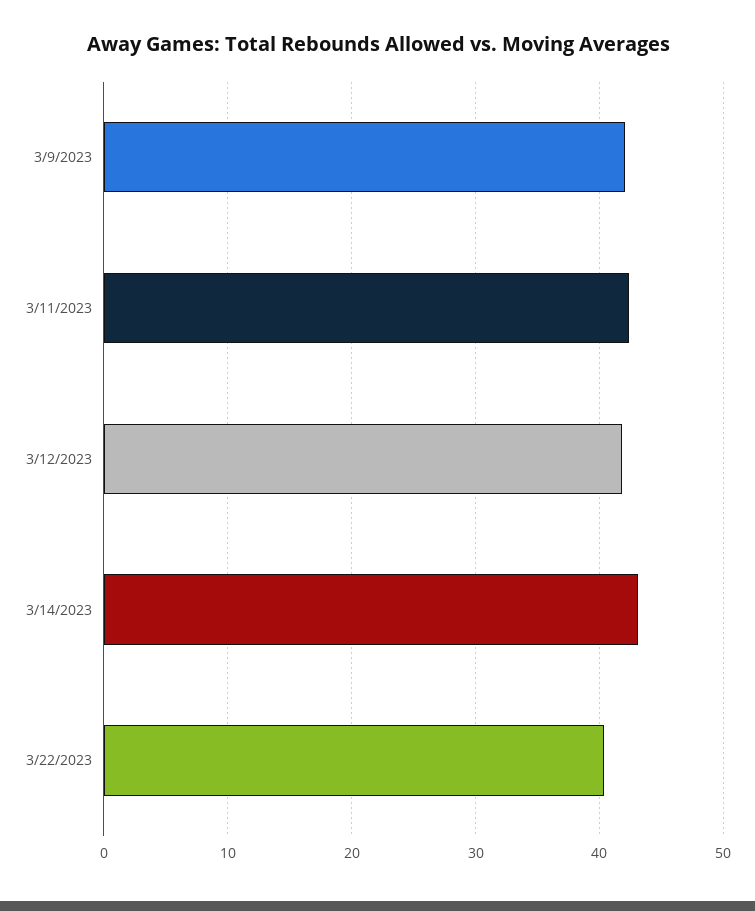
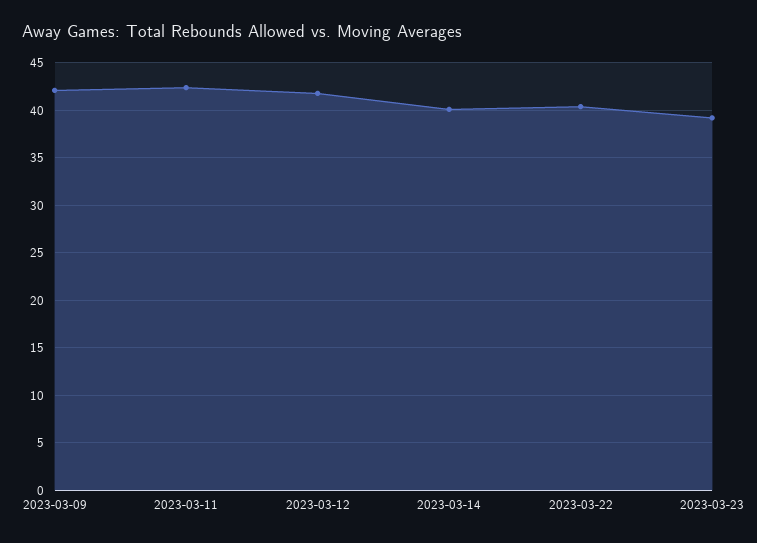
3/14/2023: 43 -> 40
2023-03-23: none -> 39

